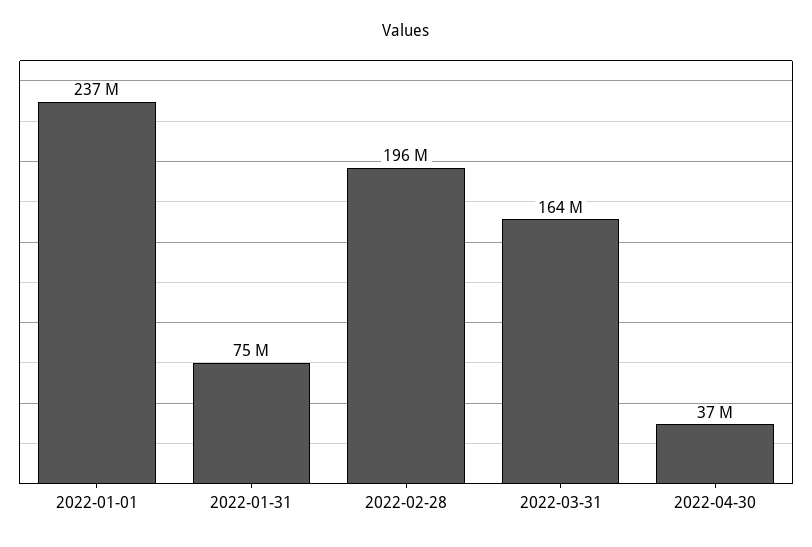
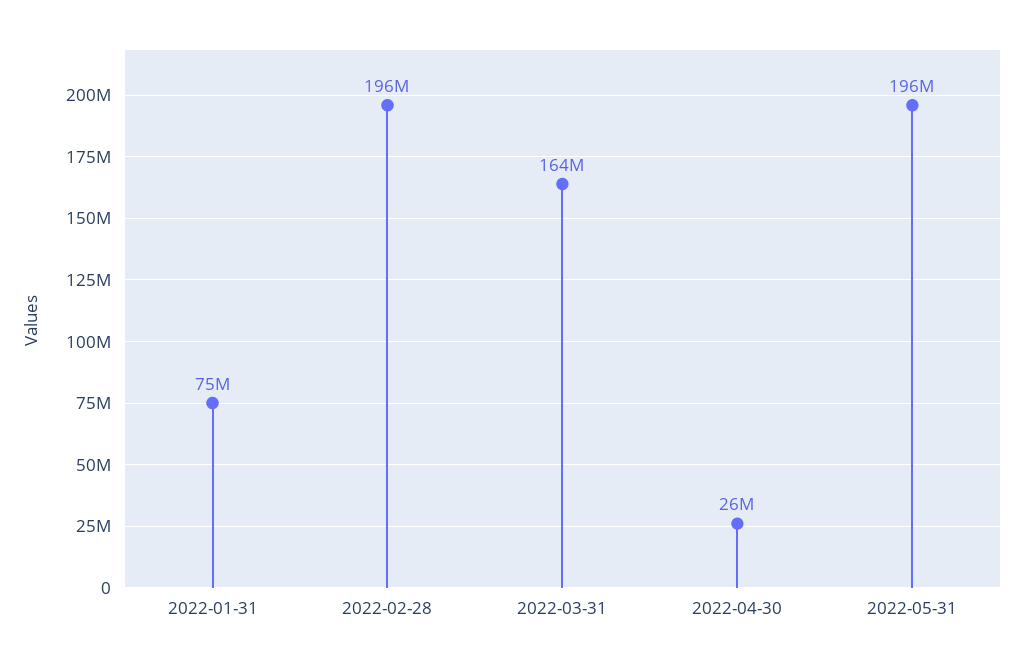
2022-01-01: 237000000 -> none
2022-04-30: 37000000 -> 26000000
2022-05-31: none -> 196000000

